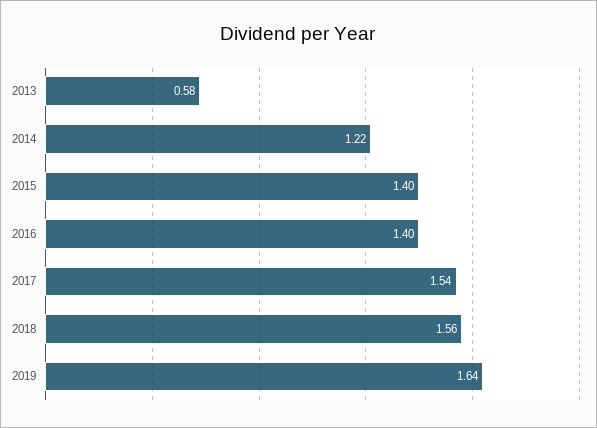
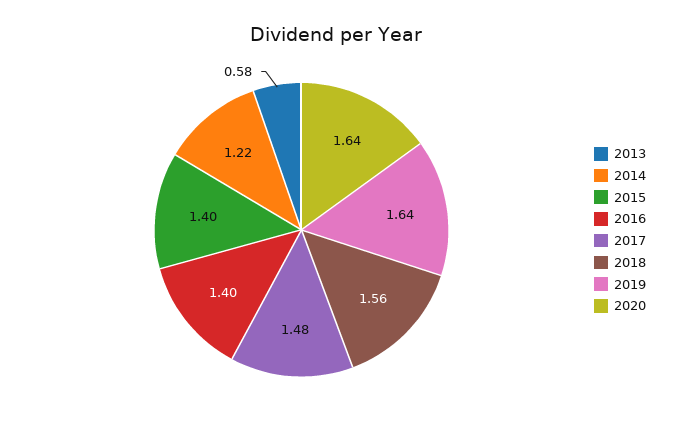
2017: 1.54 -> 1.48
2020: none -> 1.64

